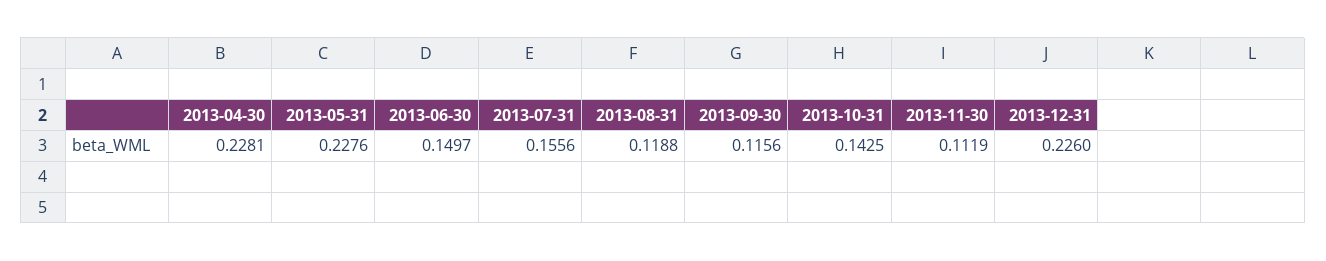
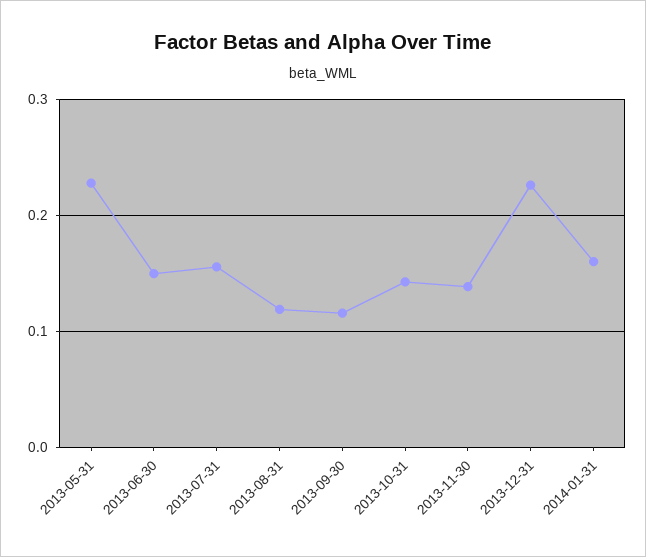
2013-04-30: 0.2281 -> none
2013-11-30: 0.1119 -> 0.14
2014-01-31: none -> 0.16

